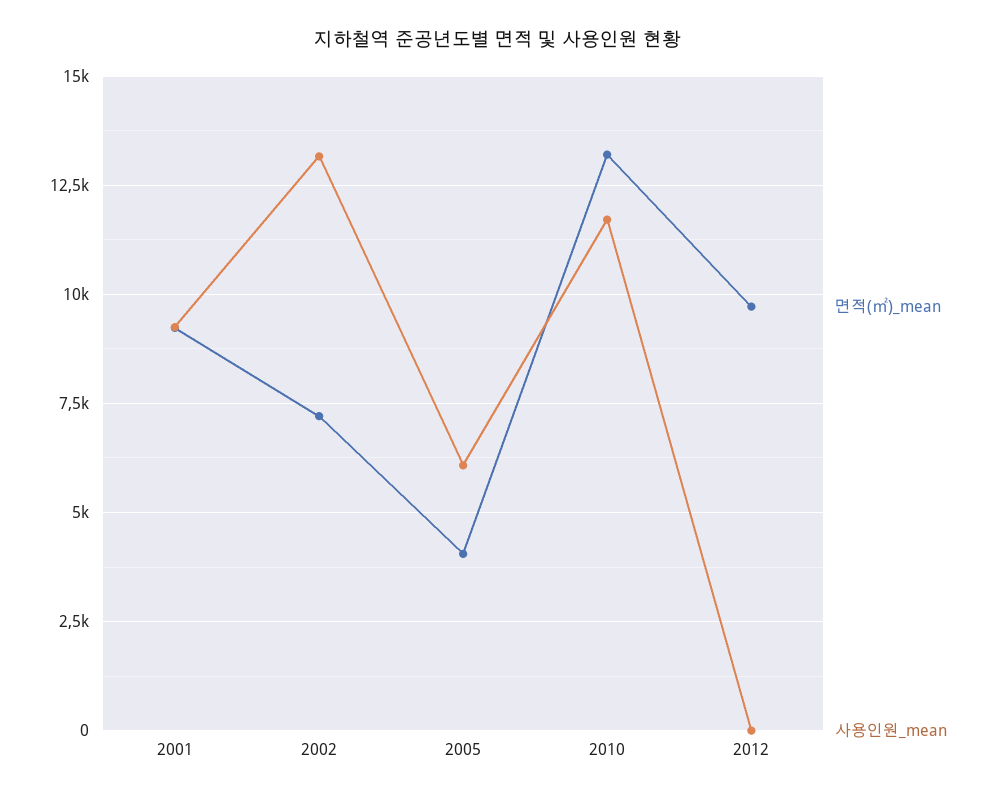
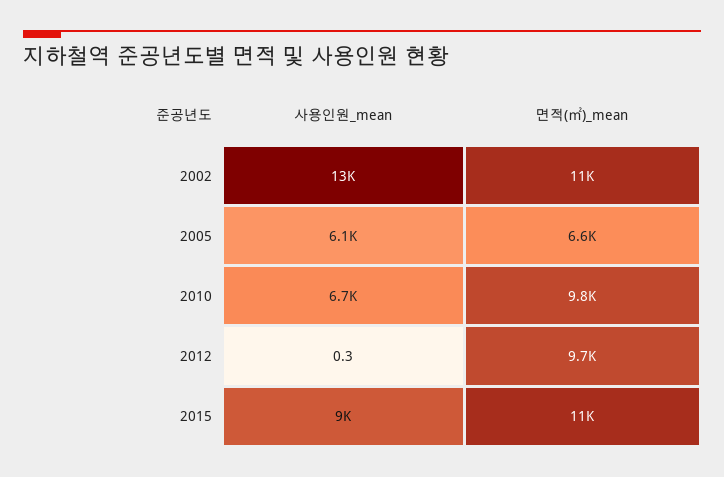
면적(㎡)_mean, 2001: 9250 -> none
사용인원_mean, 2001: 9250 -> none
면적(㎡)_mean, 2002: 7250 -> 11000
면적(㎡)_mean, 2005: 4000 -> 6600
면적(㎡)_mean, 2010: 13250 -> 9800
사용인원_mean, 2010: 11750 -> 6700
사용인원_mean, 2015: none -> 9000
면적(㎡)_mean, 2015: none -> 11000

